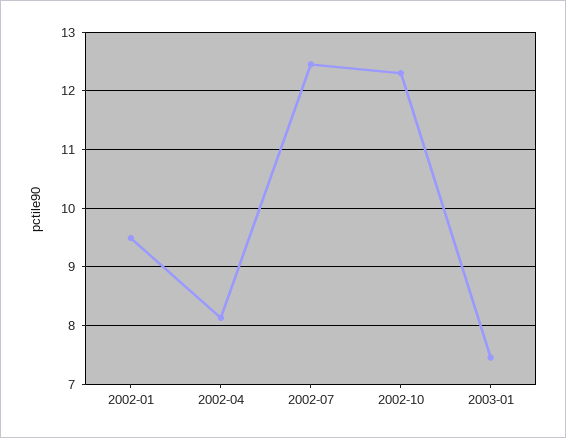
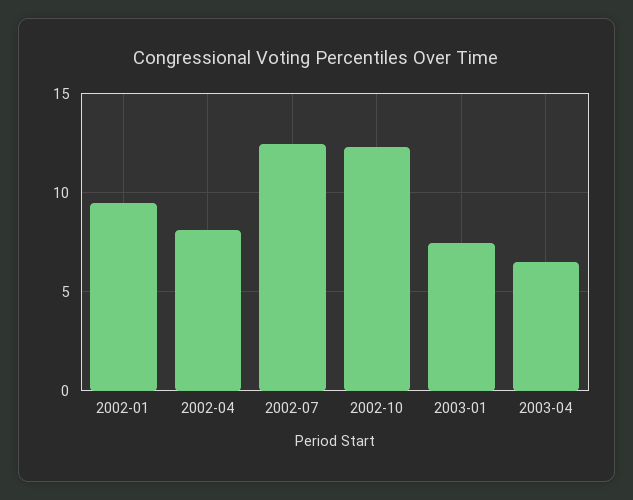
2003-04: none -> 6.5

